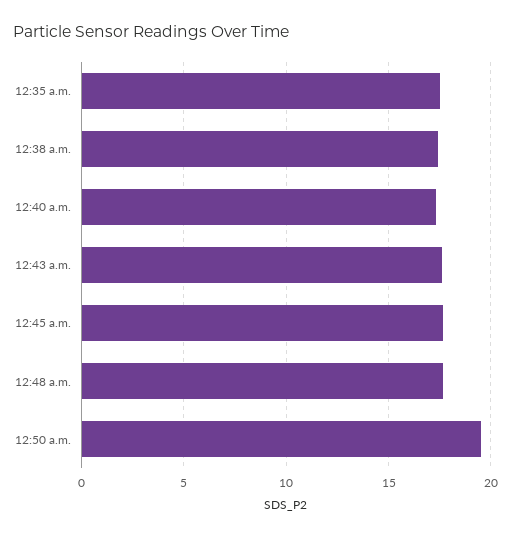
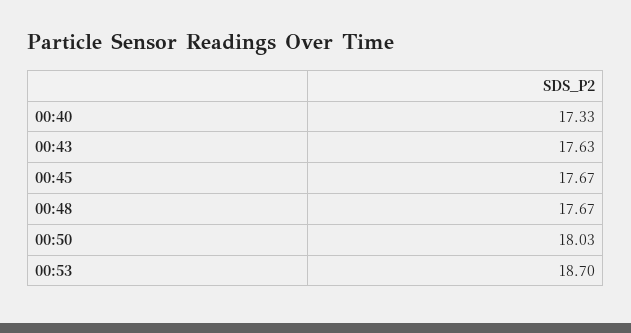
12:35 a.m.: 17.5 -> none
12:38 a.m.: 17.5 -> none
12:50 a.m.: 19.5 -> 18.03
00:53: none -> 18.7

